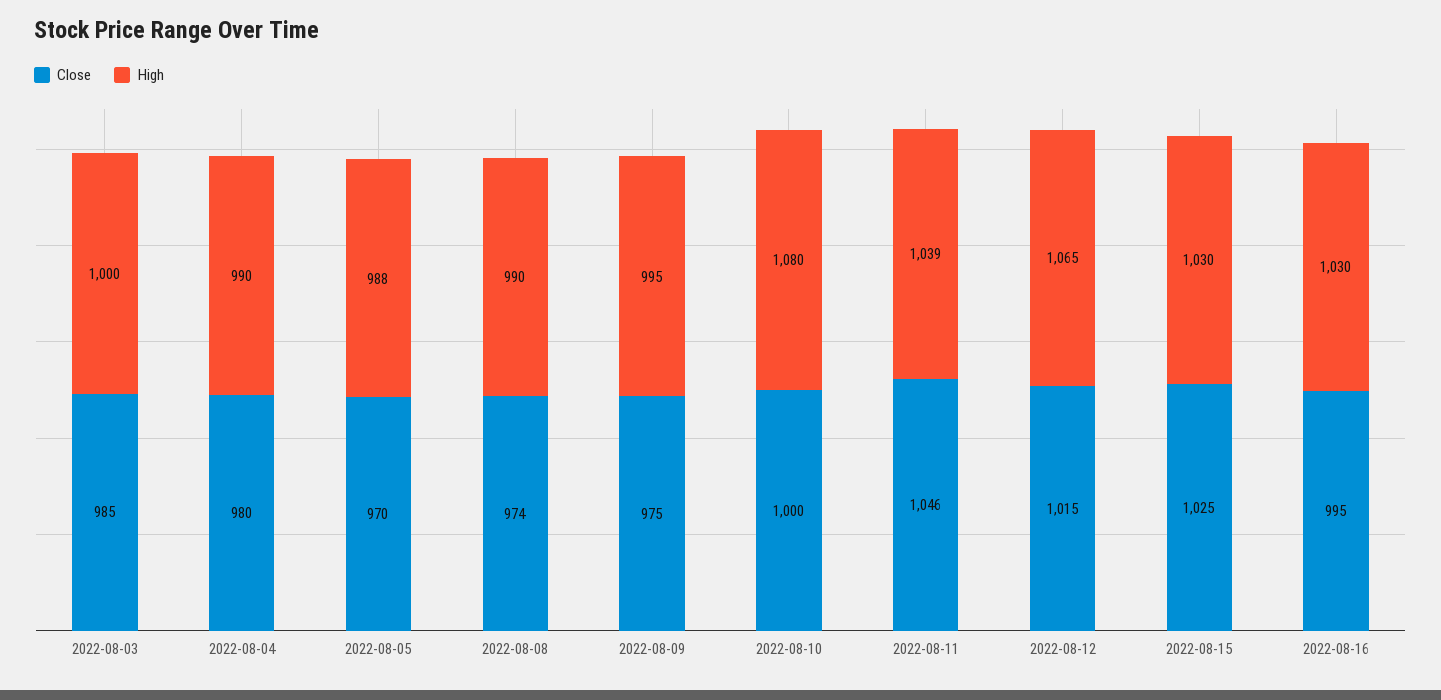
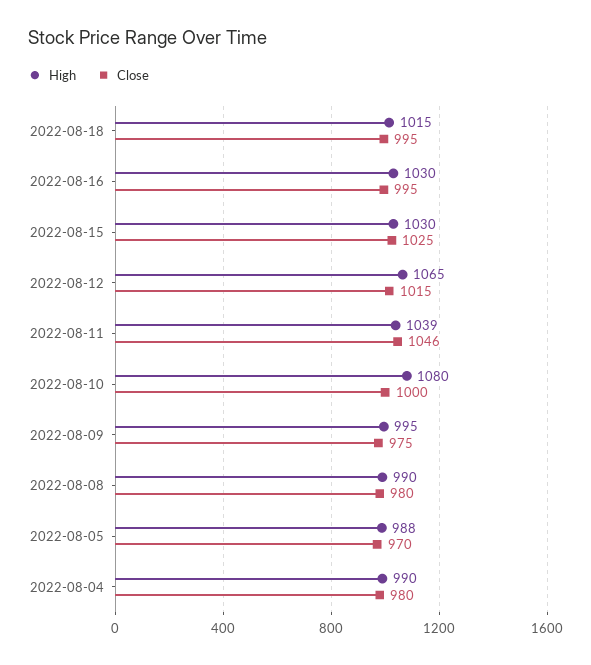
Close, 2022-08-03: 985 -> none
High, 2022-08-03: 1000 -> none
Close, 2022-08-08: 974 -> 980
High, 2022-08-18: none -> 1015
Close, 2022-08-18: none -> 995

